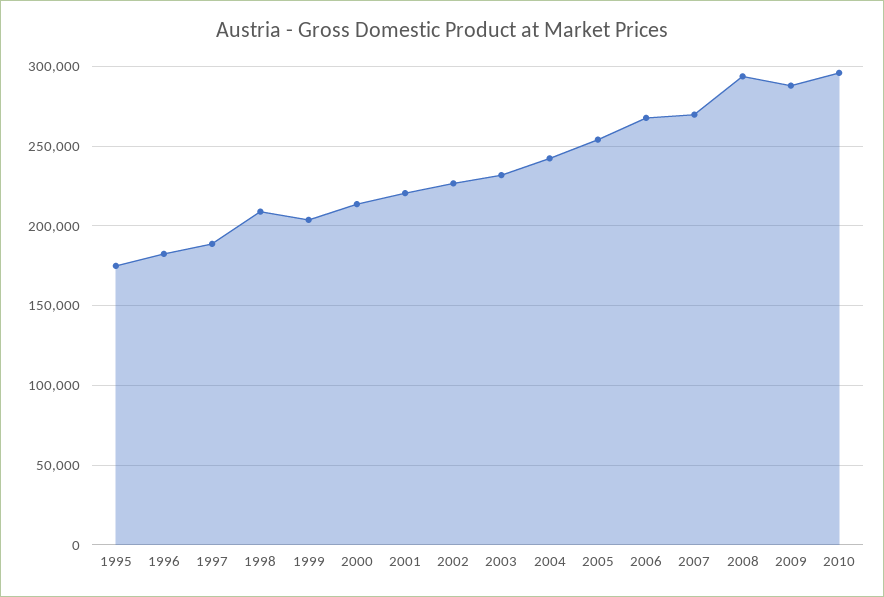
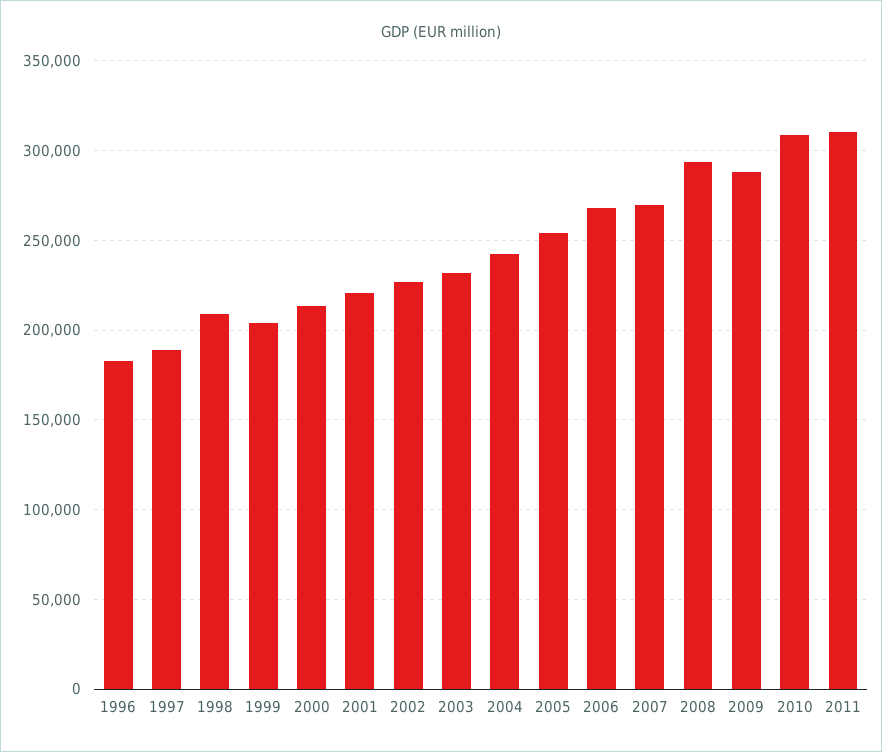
1995: 175000 -> none
2010: 295000 -> 310000
2011: none -> 310000

